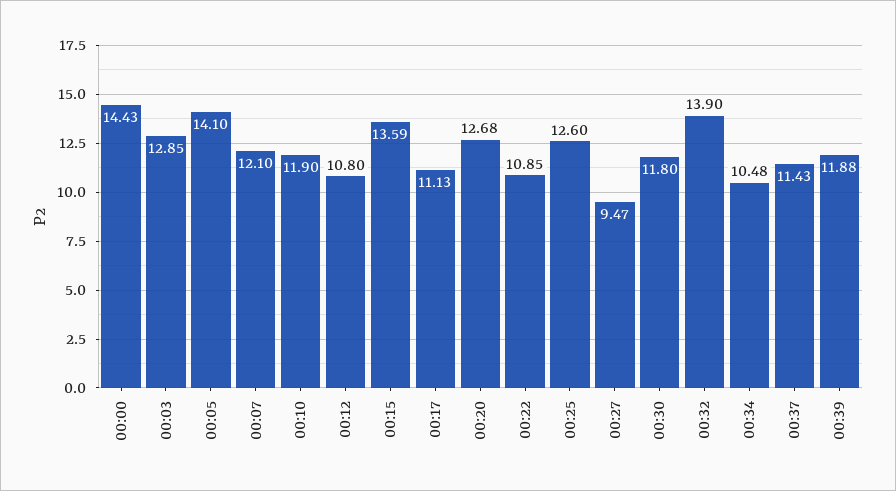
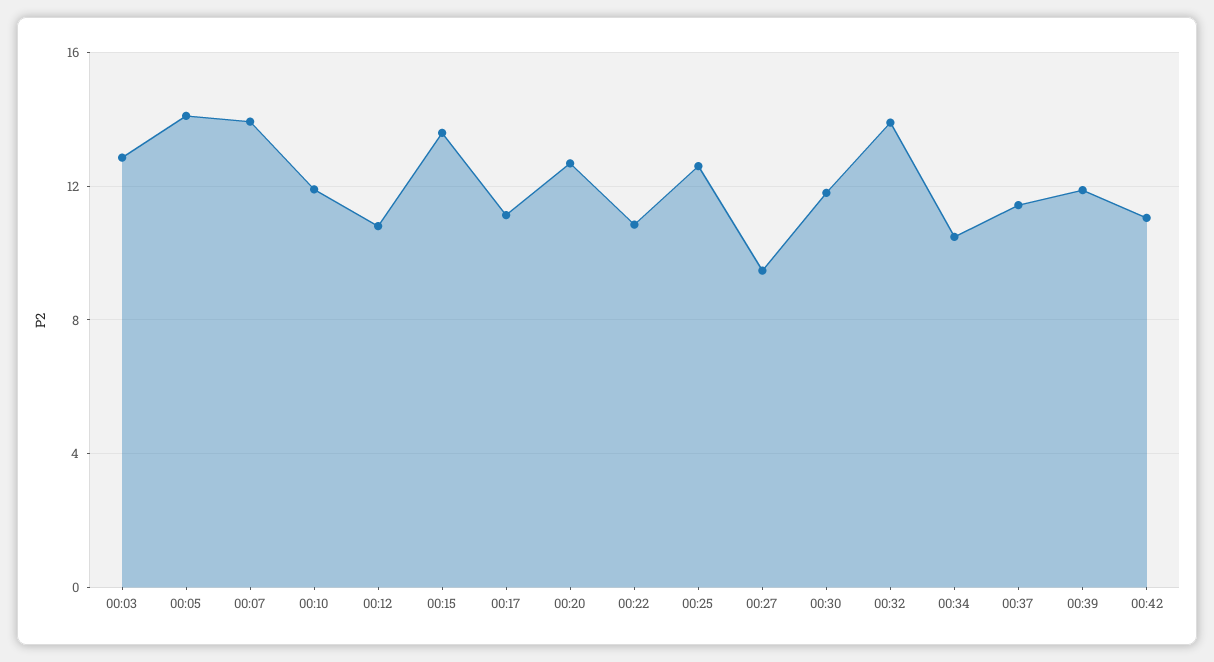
00:00: 14.43 -> none
00:07: 12.1 -> 14
00:42: none -> 11

